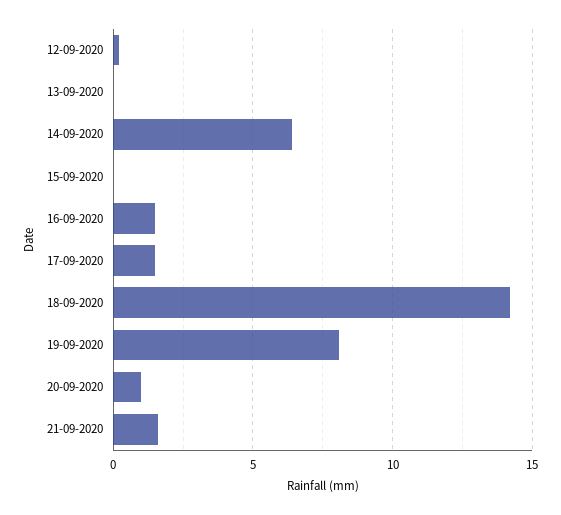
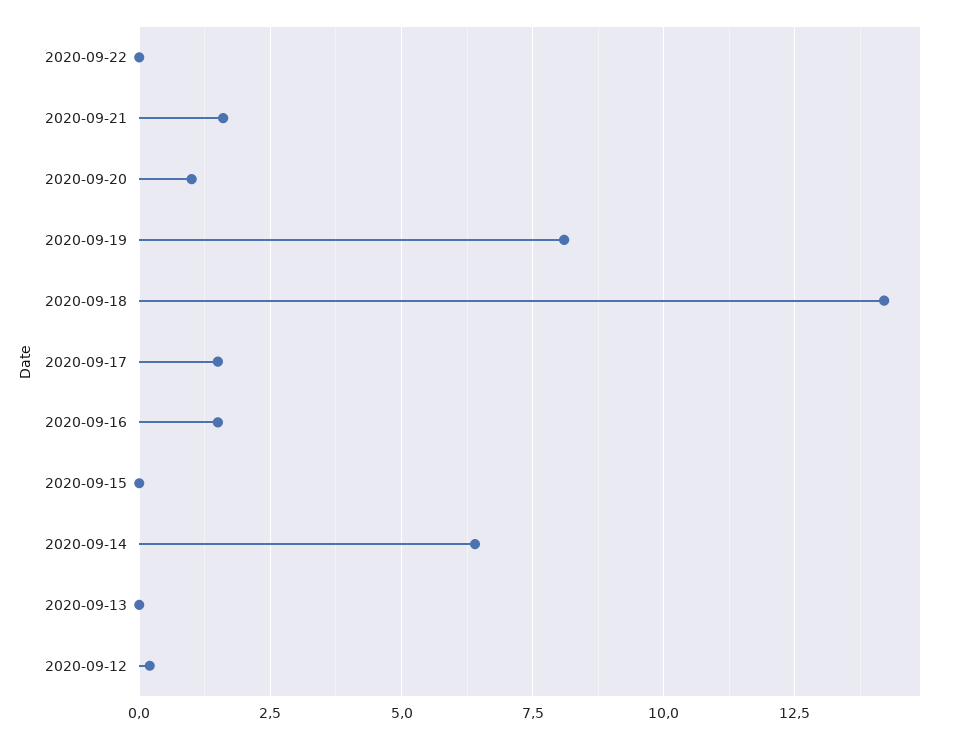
2020-09-22: none -> 0

